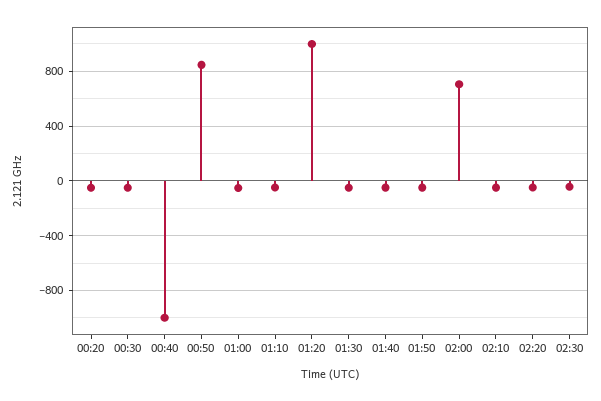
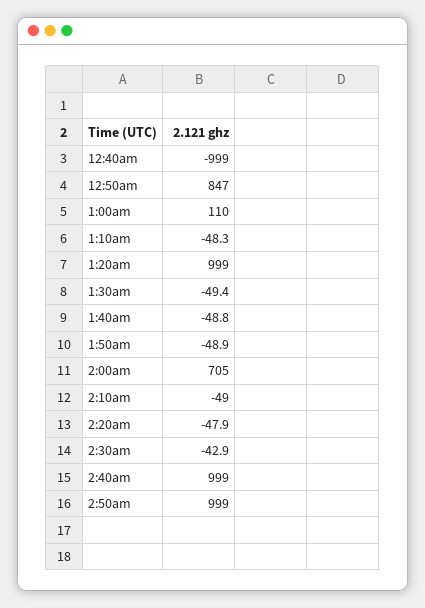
00:20: -50 -> none
00:30: -50 -> none
01:00: -50 -> 110
2:40am: none -> 999
2:50am: none -> 999

